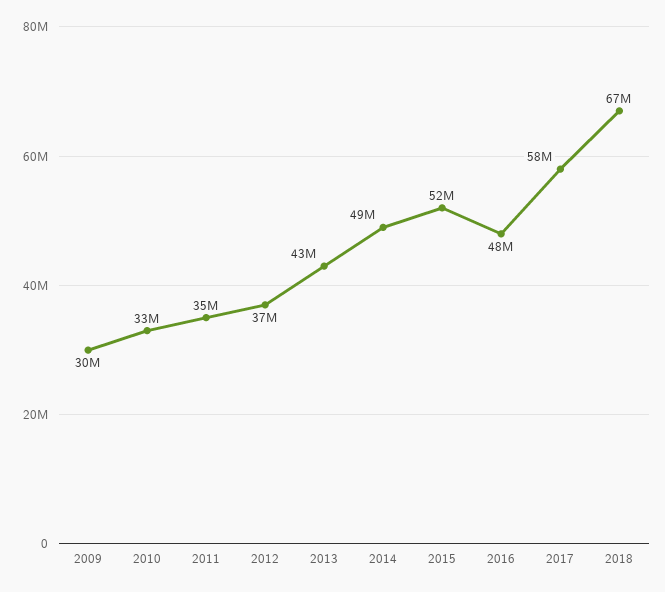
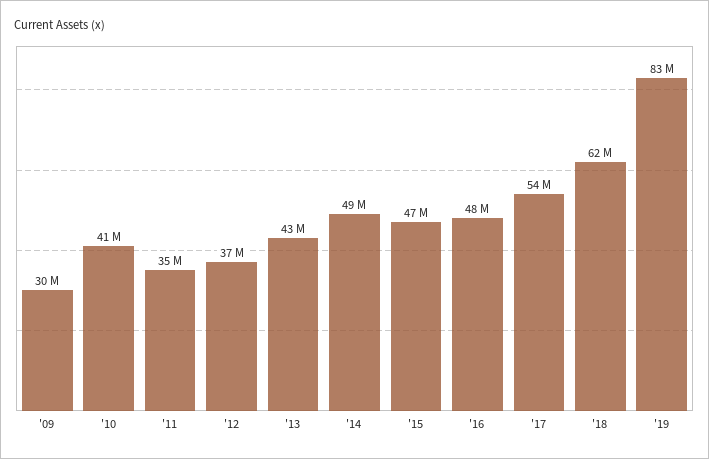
2010: 33000000 -> 41000000
2015: 52000000 -> 47000000
2017: 58000000 -> 54000000
2018: 67000000 -> 62000000
'19: none -> 83000000

